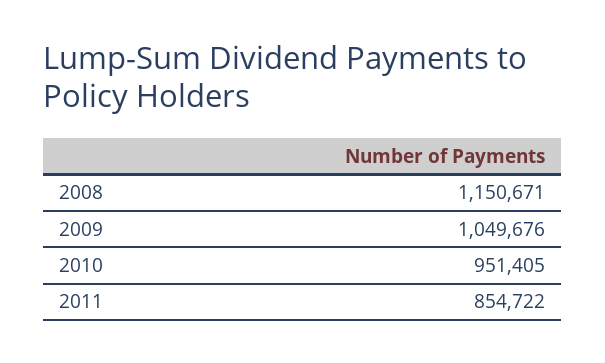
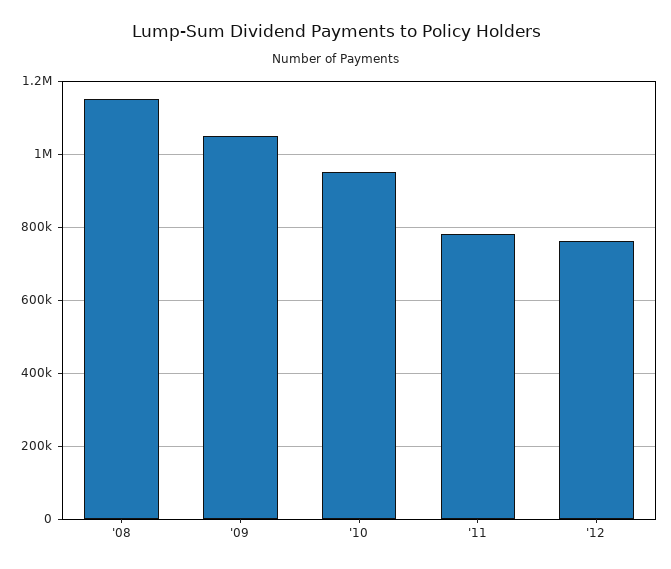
2011: 854722 -> 780000
'12: none -> 760000

